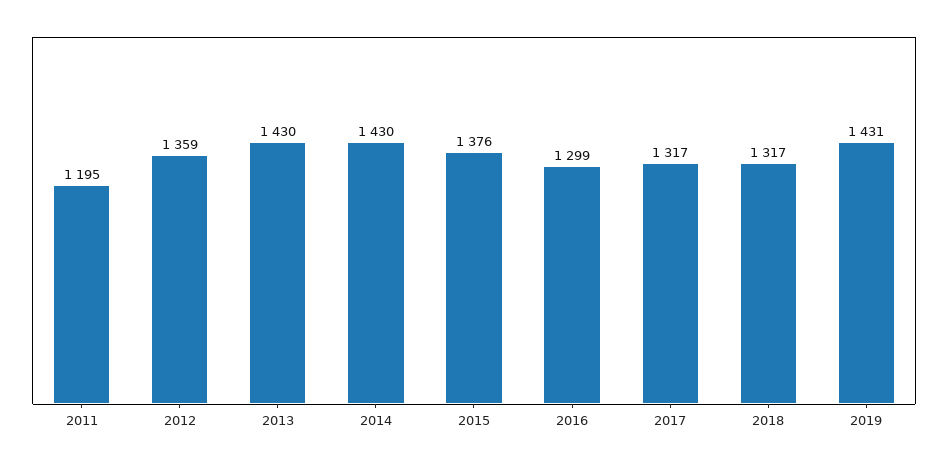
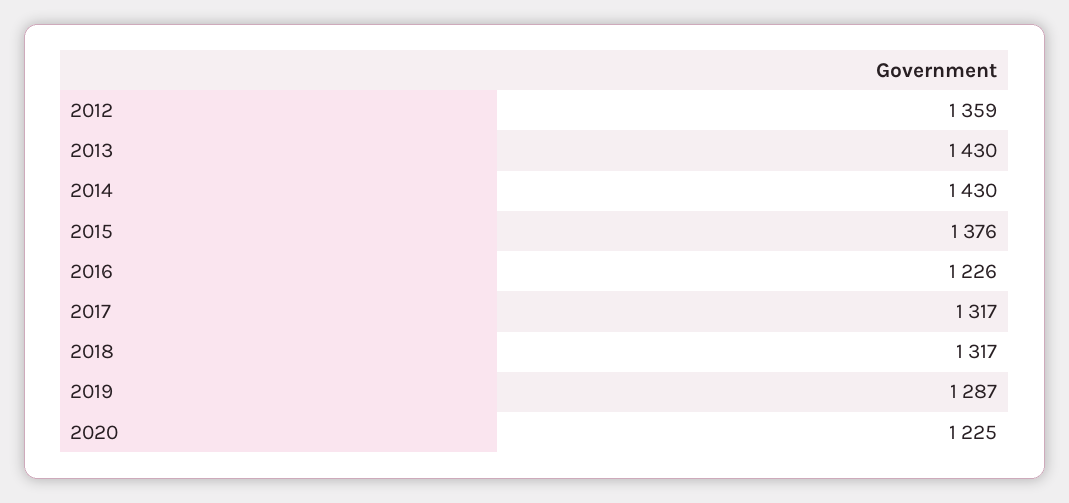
2011: 1195 -> none
2016: 1299 -> 1226
2019: 1431 -> 1287
2020: none -> 1225

